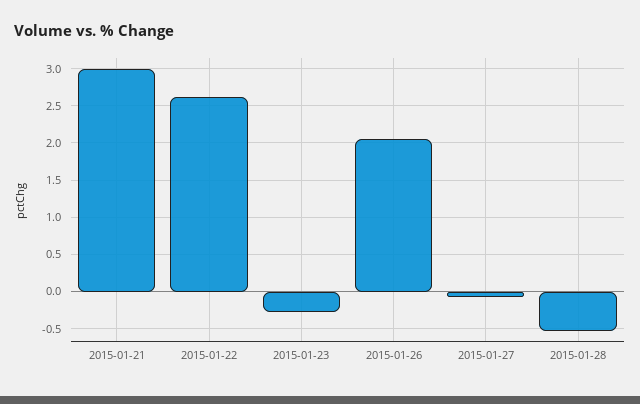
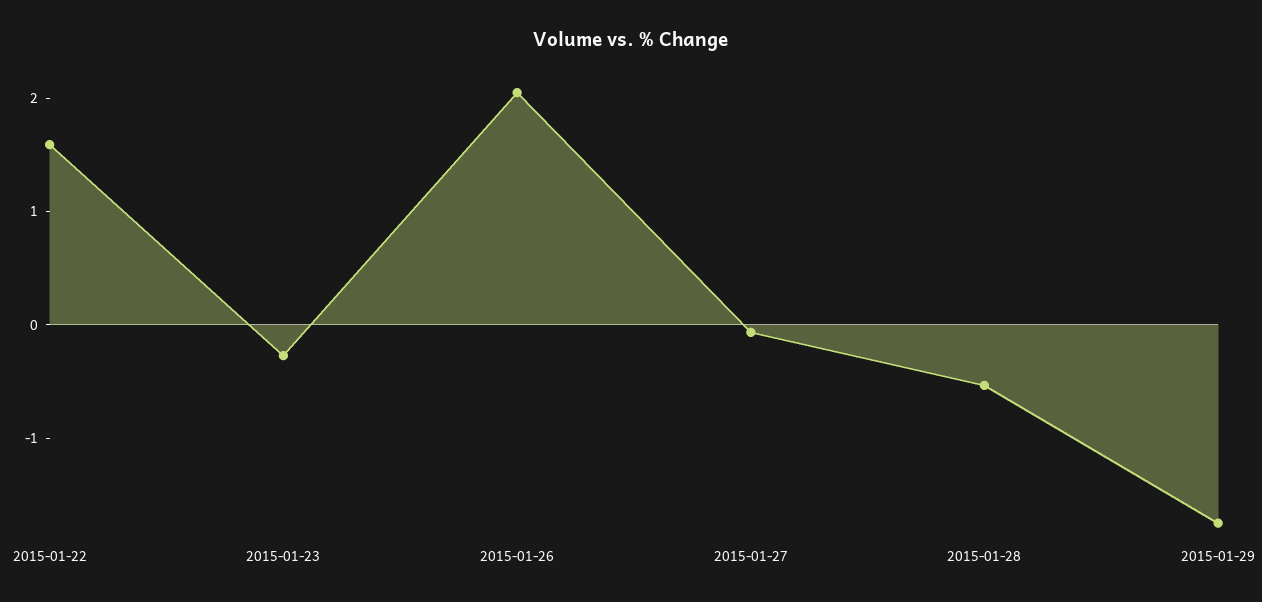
2015-01-21: 3 -> none
2015-01-22: 2.6 -> 1.6
2015-01-29: none -> -1.8

